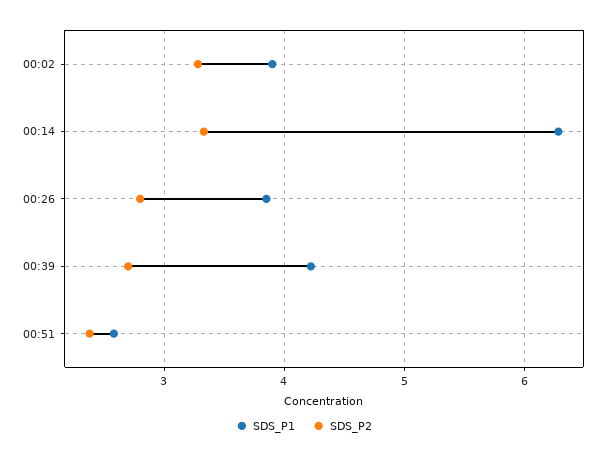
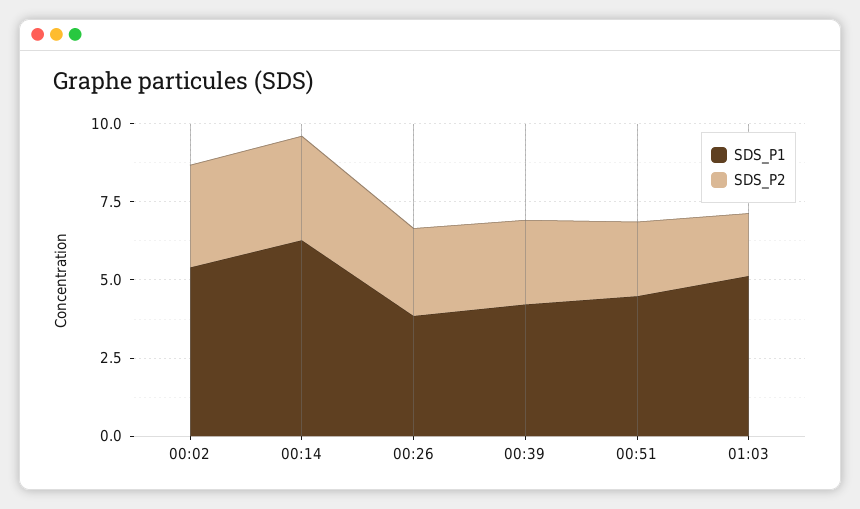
SDS_P1, 00:02: 3.9 -> 5.5
SDS_P1, 00:51: 2.6 -> 4.5
SDS_P1, 01:03: none -> 5
SDS_P2, 01:03: none -> 2

